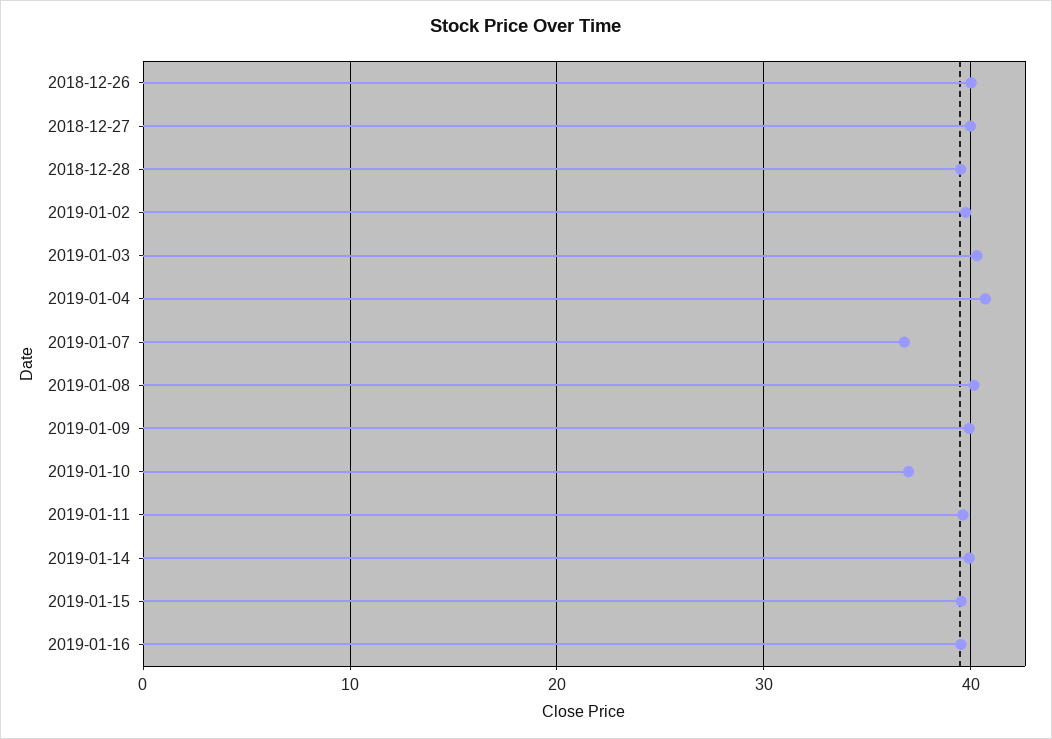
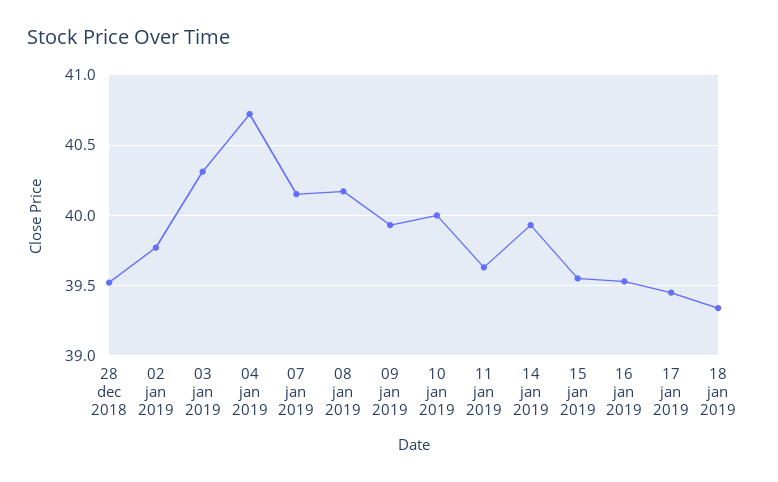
2018-12-26: 40 -> none
2018-12-27: 40 -> none
2019-01-07: 37 -> 40.15
2019-01-10: 37 -> 40
17 jan 2019: none -> 39.45
18 jan 2019: none -> 39.35

